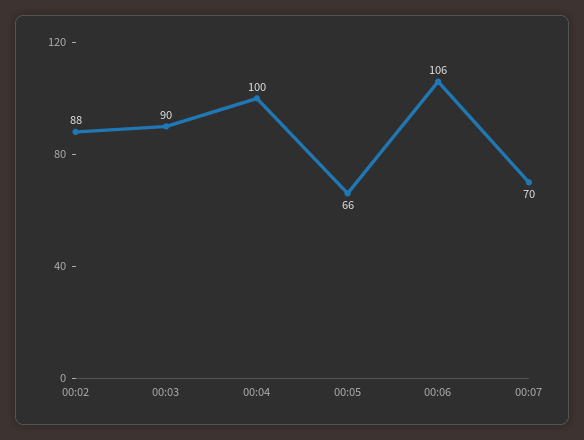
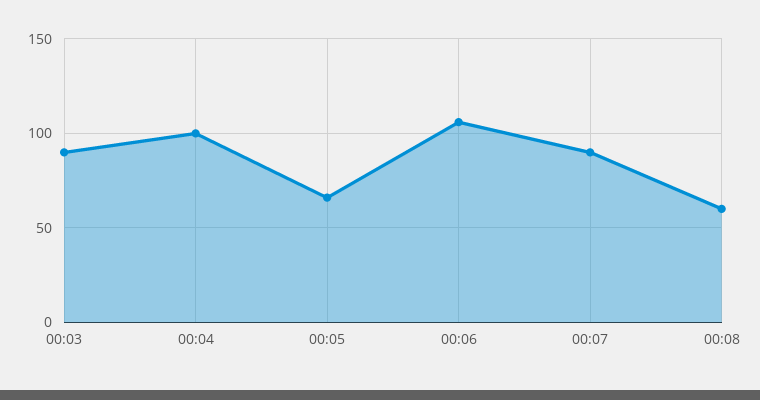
00:02: 88 -> none
00:07: 70 -> 90
00:08: none -> 60

